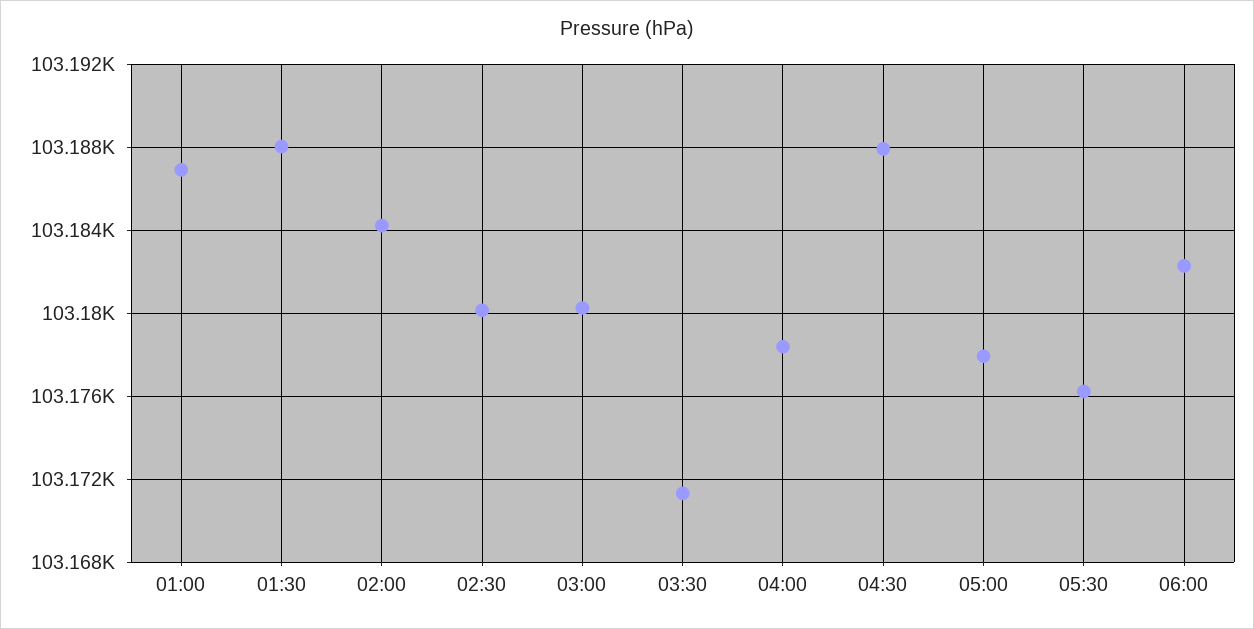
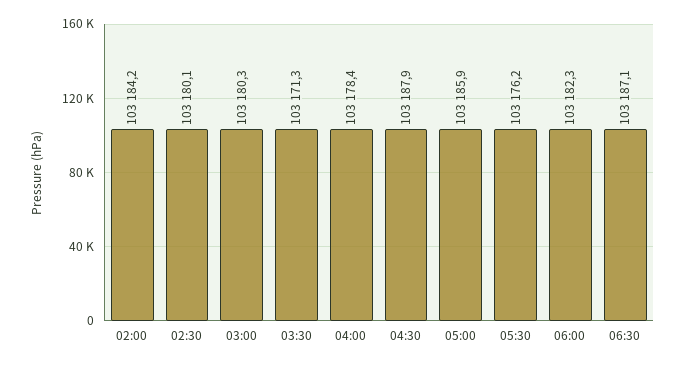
01:00: 103187 -> none
01:30: 103188 -> none
05:00: 103178 -> 103185.9
06:30: none -> 103187.1

